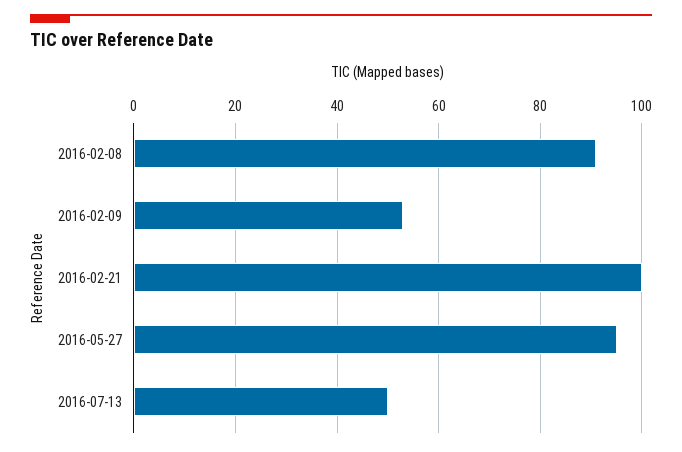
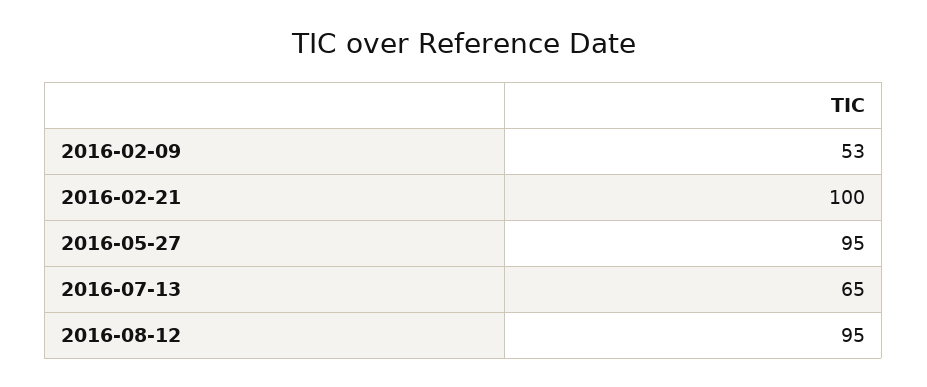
2016-02-08: 90 -> none
2016-07-13: 50 -> 65
2016-08-12: none -> 95

